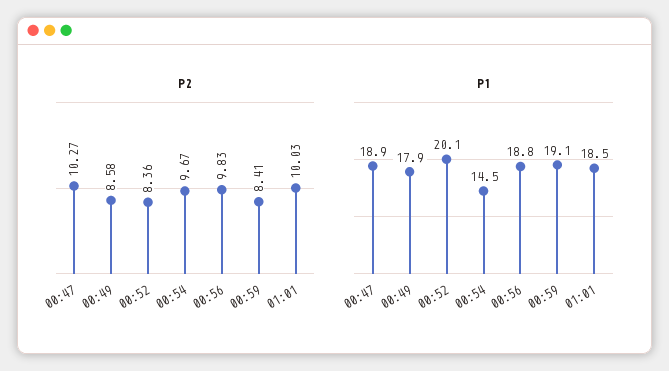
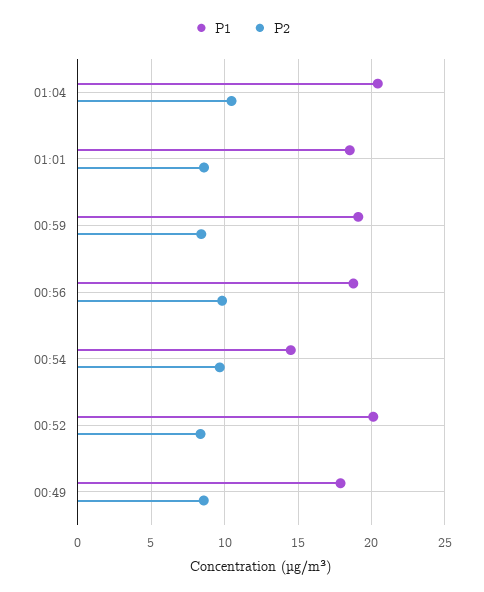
P2, 00:47: 10.27 -> none
P2, 01:01: 10.03 -> 8.5
P1, 00:47: 18.9 -> none
P1, 01:04: none -> 20.5
P2, 01:04: none -> 10.5

